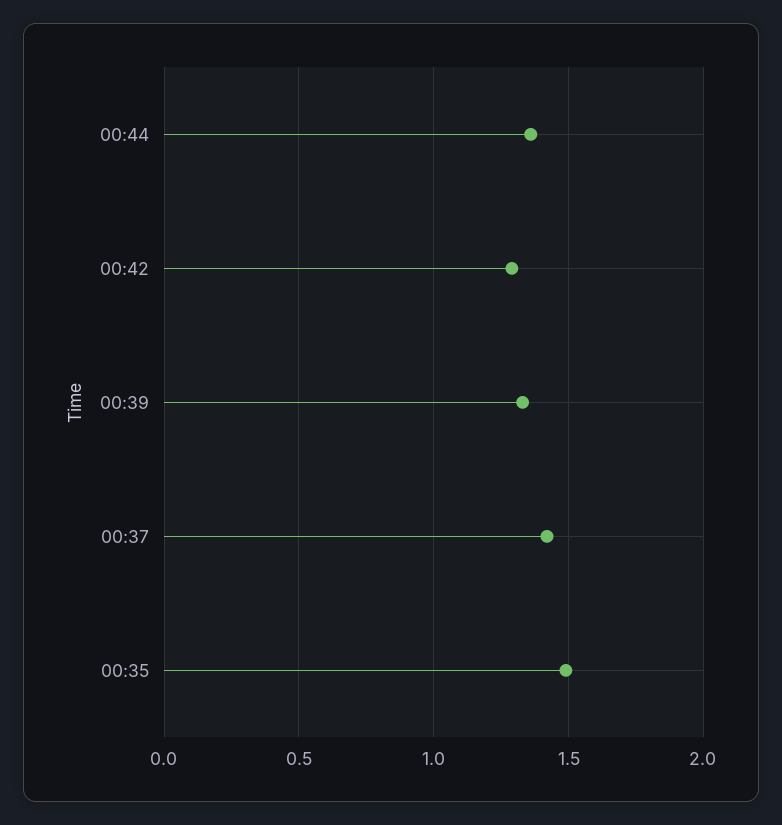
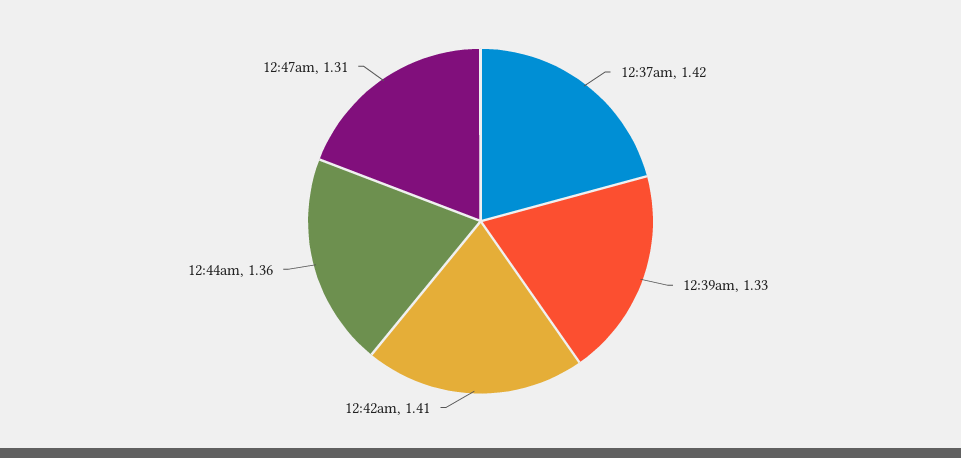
00:42: 1.3 -> 1.41
00:35: 1.5 -> none
12:47am: none -> 1.31

